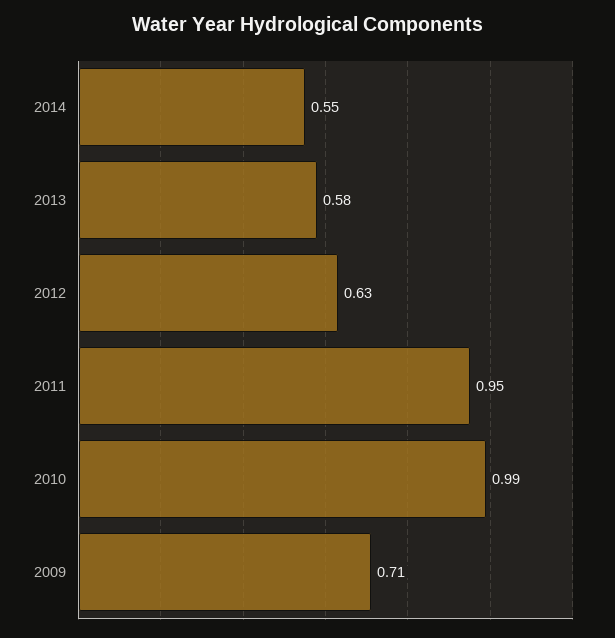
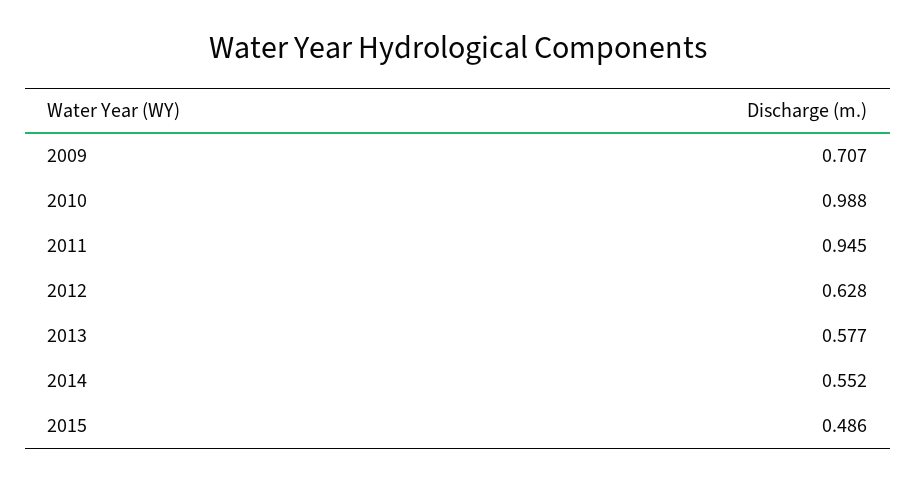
2015: none -> 0.486

